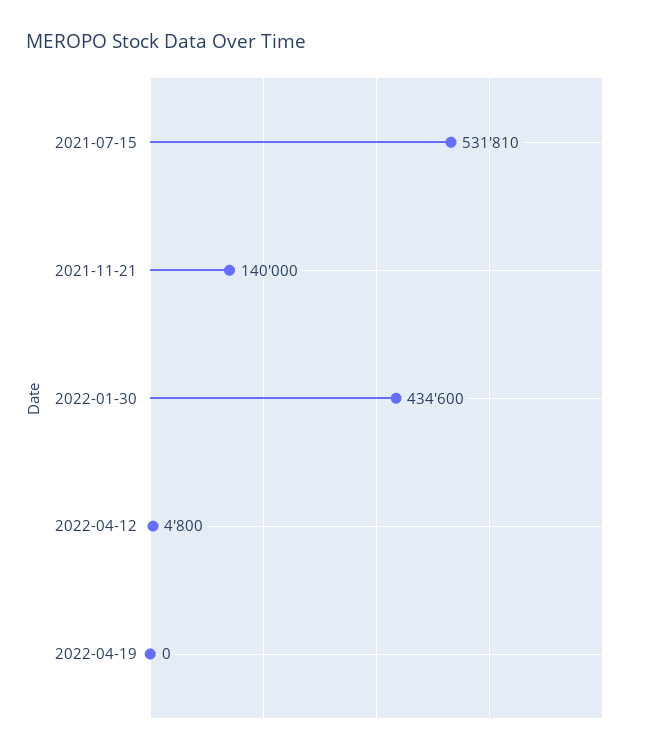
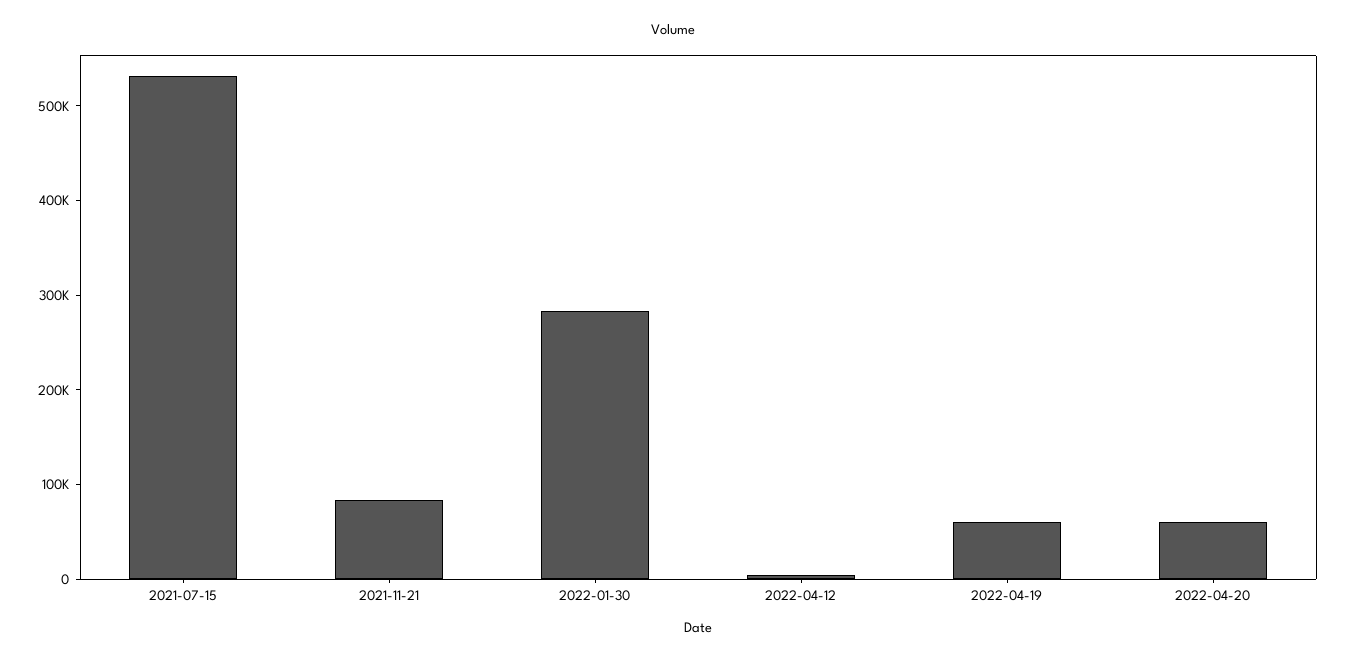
2021-11-21: 140000 -> 80000
2022-01-30: 434600 -> 280000
2022-04-19: 0 -> 60000
2022-04-20: none -> 60000

